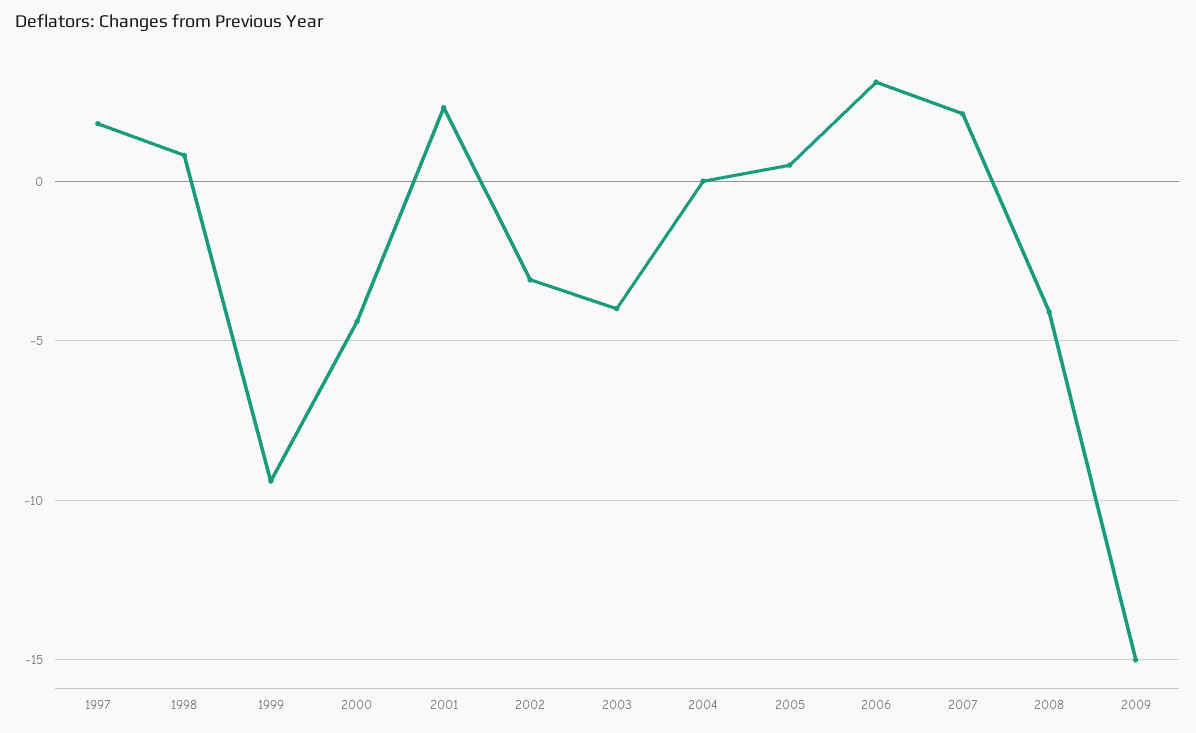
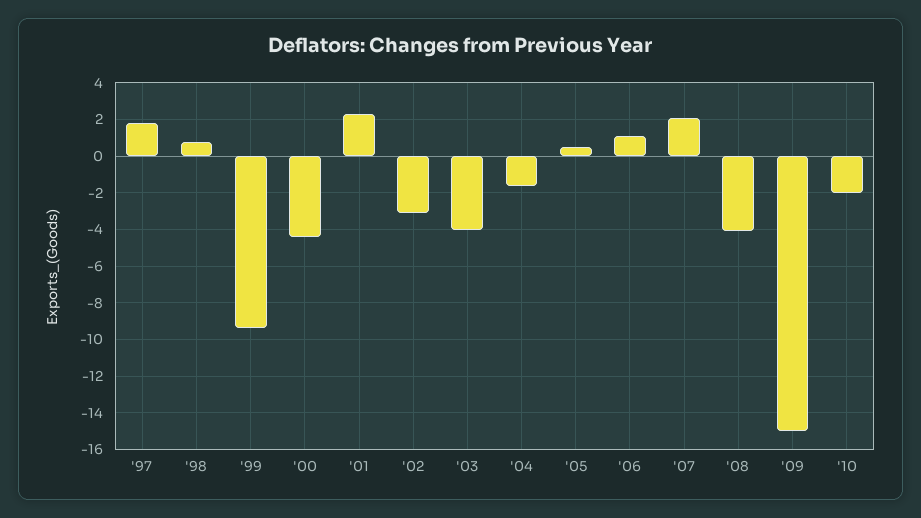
2004: 0 -> -1.5
2006: 3 -> 1
'10: none -> -2

